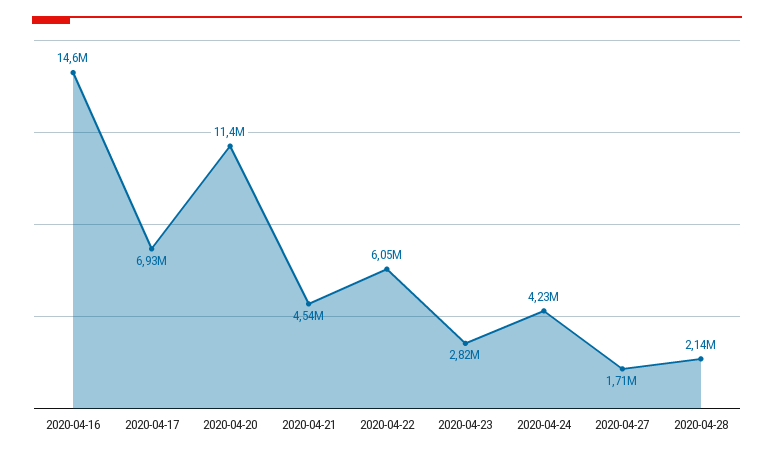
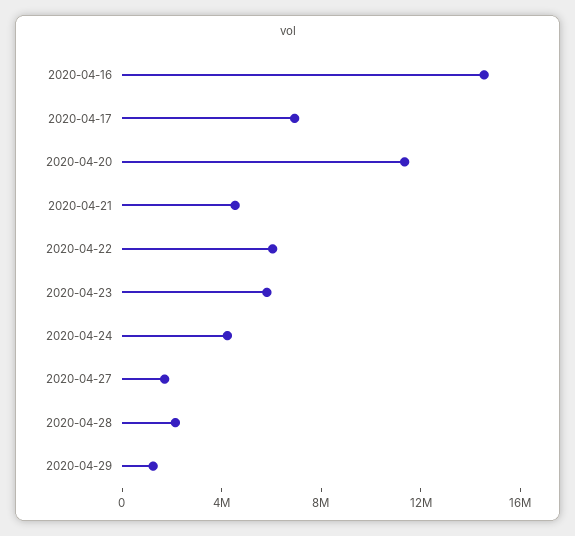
2020-04-23: 2820000 -> 6000000
2020-04-29: none -> 1000000

